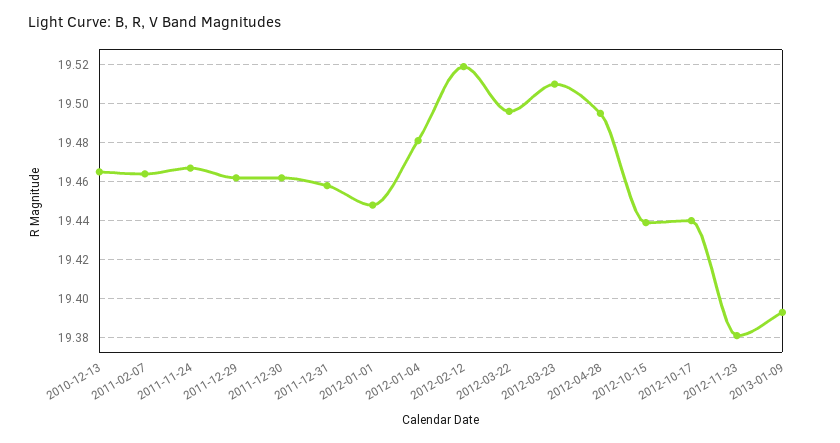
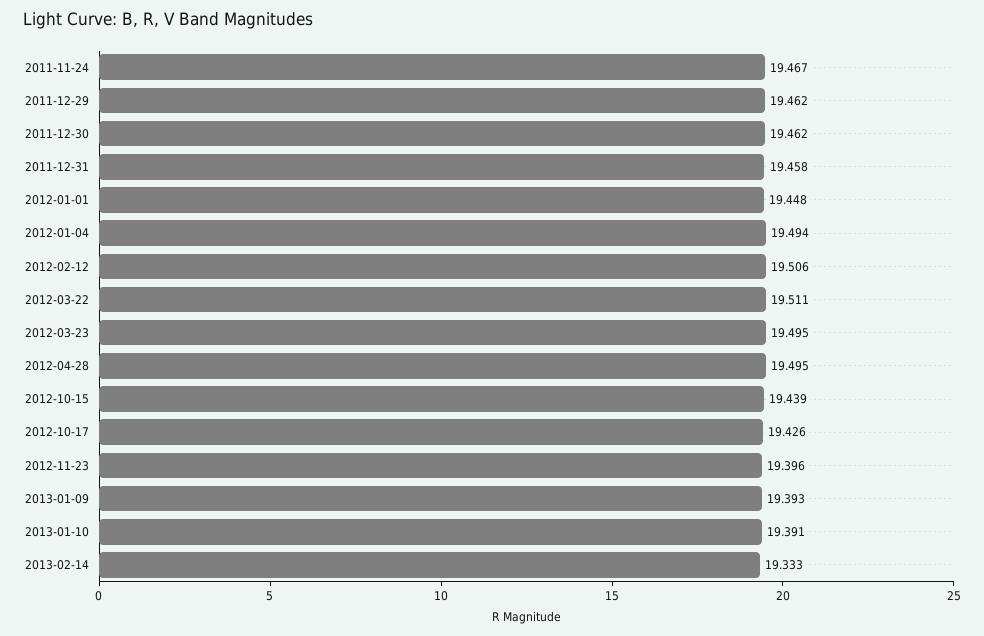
2010-12-13: 19.465 -> none
2011-02-07: 19.465 -> none
2012-01-04: 19.48 -> 19.494
2012-02-12: 19.52 -> 19.506
2012-03-22: 19.495 -> 19.511
2012-03-23: 19.51 -> 19.495
2012-10-17: 19.44 -> 19.426
2012-11-23: 19.38 -> 19.396
2013-01-10: none -> 19.391
2013-02-14: none -> 19.333

